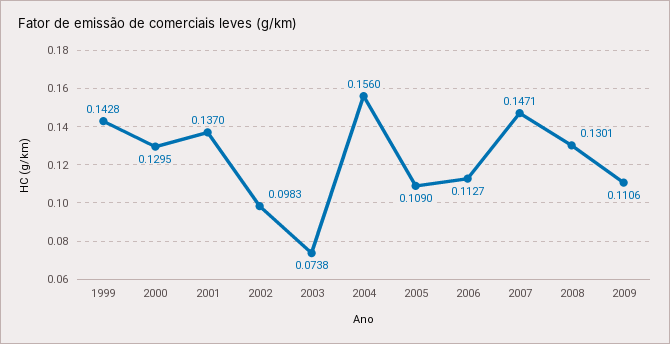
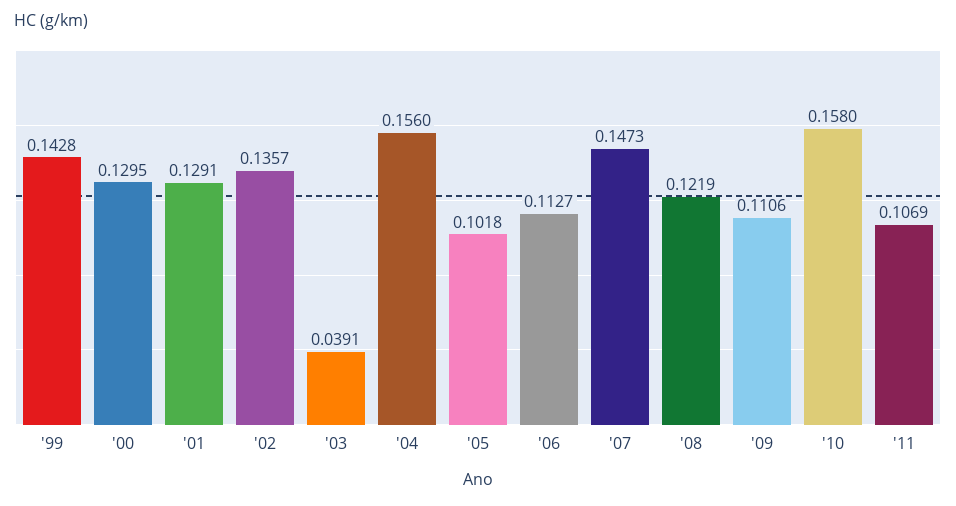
2001: 0.137 -> 0.1291
2002: 0.0983 -> 0.1357
2003: 0.0738 -> 0.0391
2005: 0.109 -> 0.1018
2007: 0.1471 -> 0.1473
2008: 0.1301 -> 0.1219
'10: none -> 0.158
'11: none -> 0.1069

